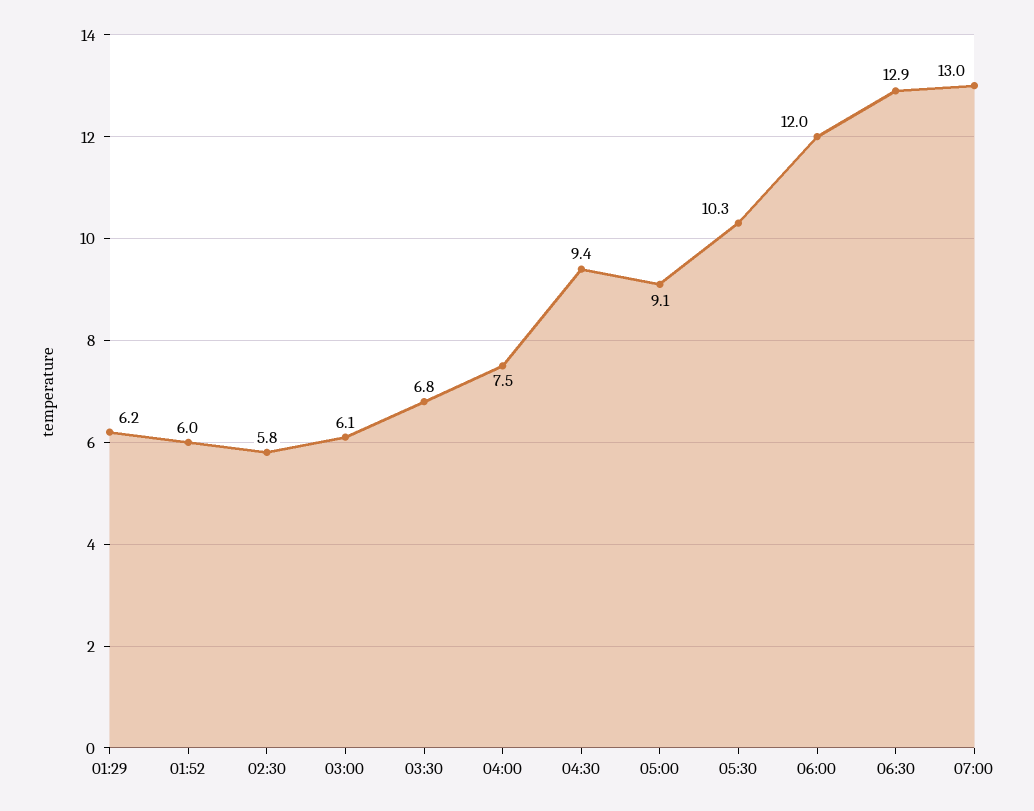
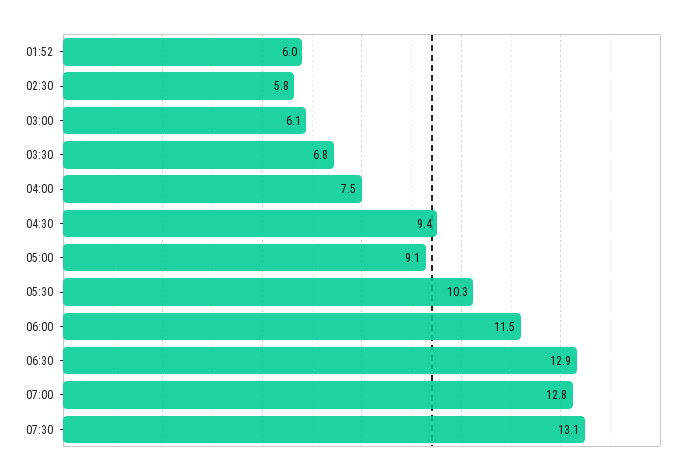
01:29: 6.2 -> none
06:00: 12 -> 11.5
07:00: 13 -> 12.8
07:30: none -> 13.1

